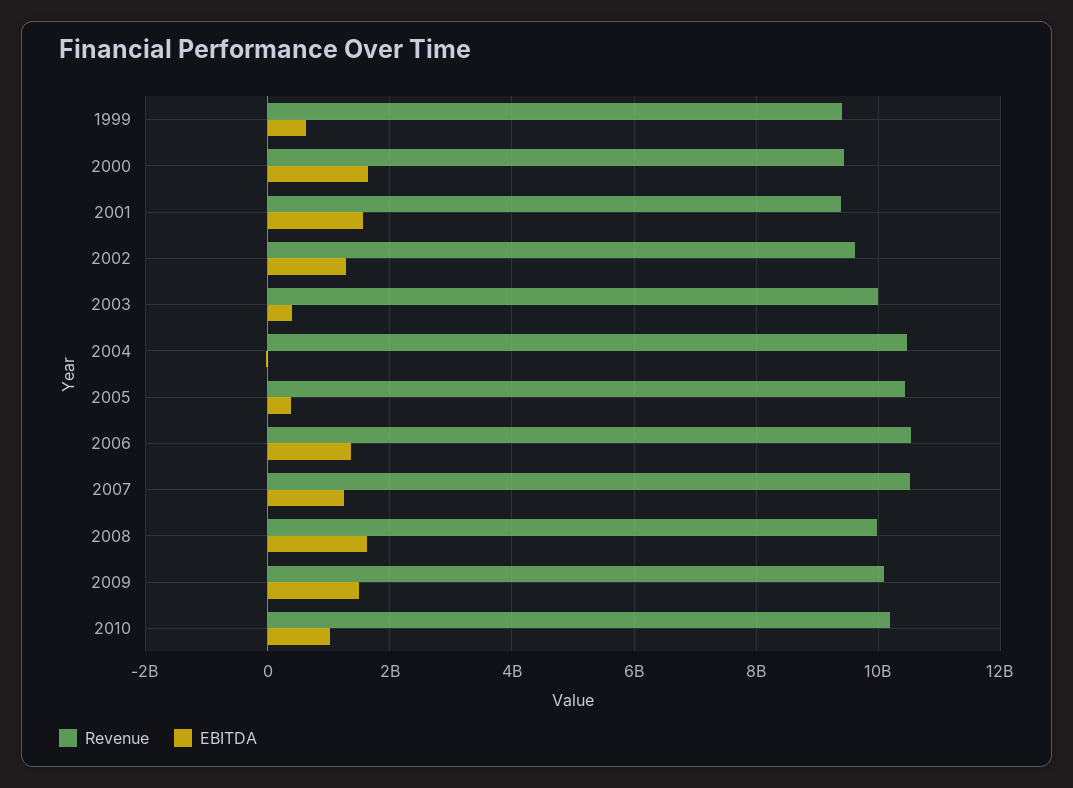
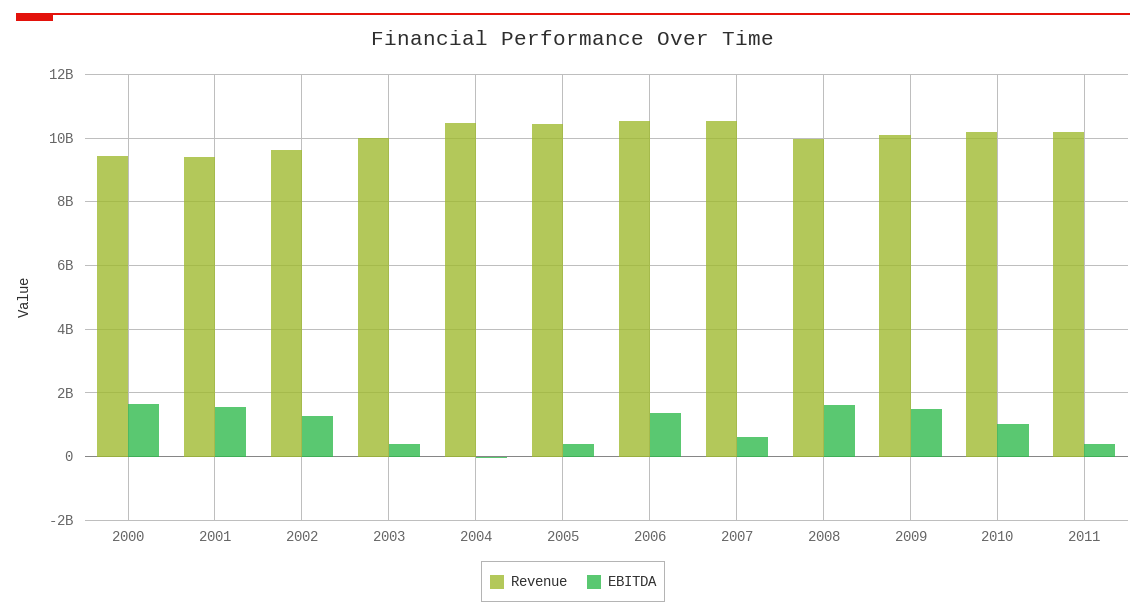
Revenue, 1999: 9400000000 -> none
EBITDA, 1999: 600000000 -> none
EBITDA, 2007: 1200000000 -> 600000000
Revenue, 2011: none -> 10200000000
EBITDA, 2011: none -> 400000000

